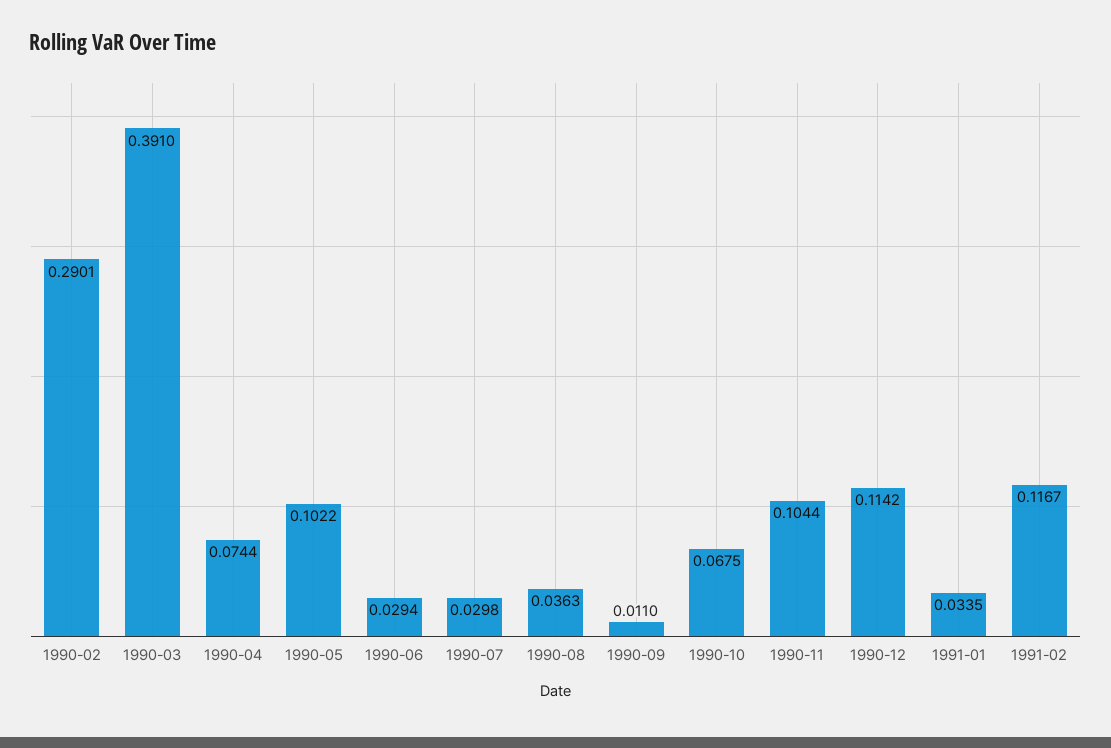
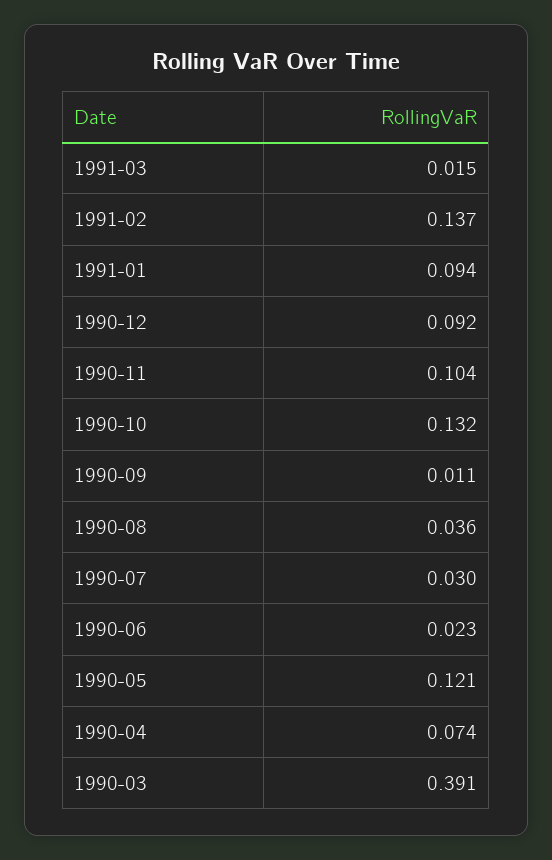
1990-02: 0.2901 -> none
1990-05: 0.1022 -> 0.121
1990-06: 0.0294 -> 0.023
1990-10: 0.0675 -> 0.132
1990-12: 0.1142 -> 0.092
1991-01: 0.0335 -> 0.094
1991-02: 0.1167 -> 0.137
1991-03: none -> 0.015

